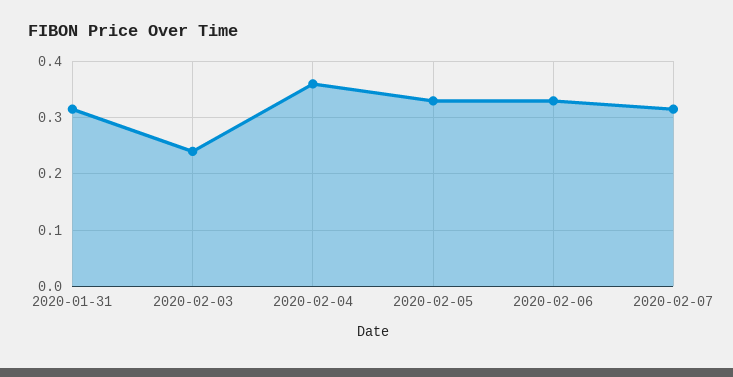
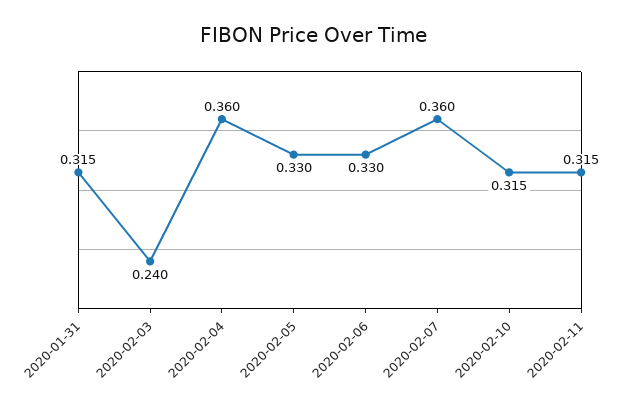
2020-02-07: 0.32 -> 0.36
2020-02-10: none -> 0.315
2020-02-11: none -> 0.315

